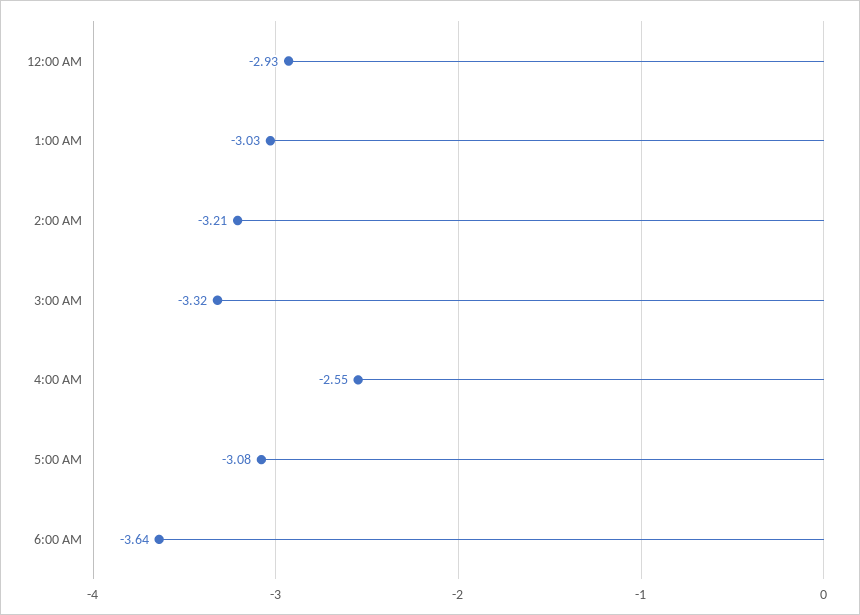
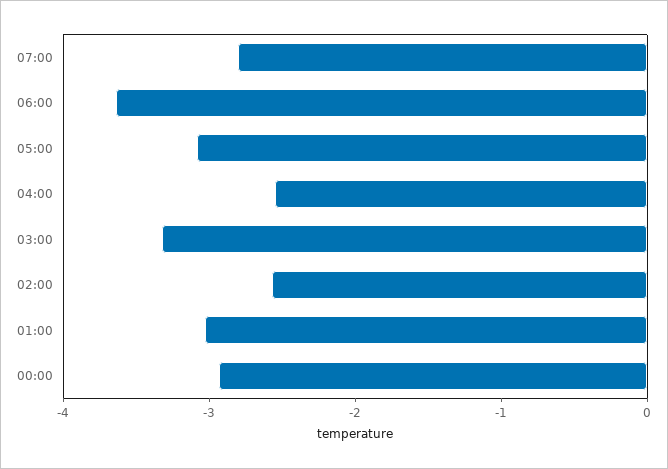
2:00 AM: -3.21 -> -2.6
07:00: none -> -2.8

